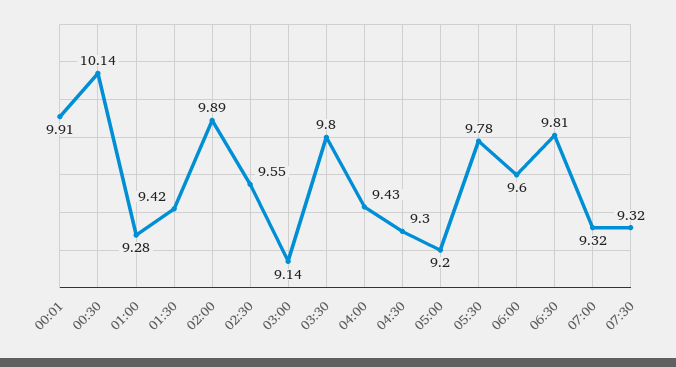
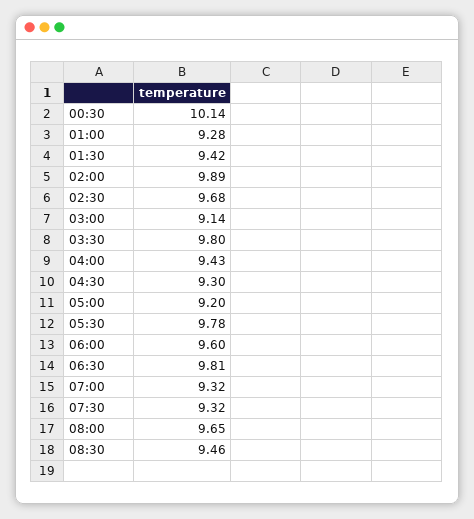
00:01: 9.91 -> none
02:30: 9.55 -> 9.68
08:00: none -> 9.65
08:30: none -> 9.46

